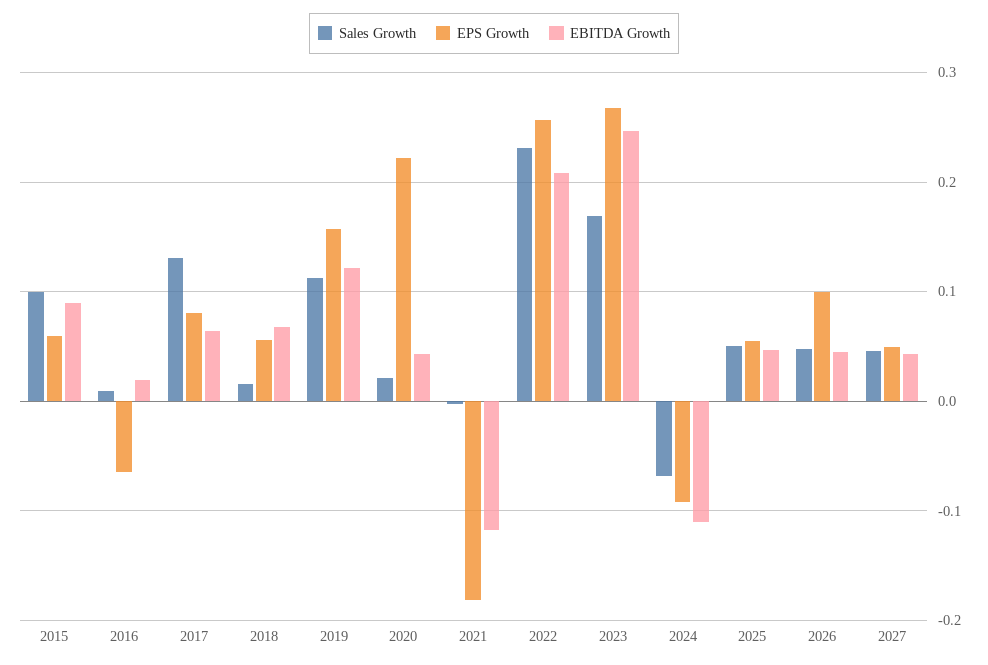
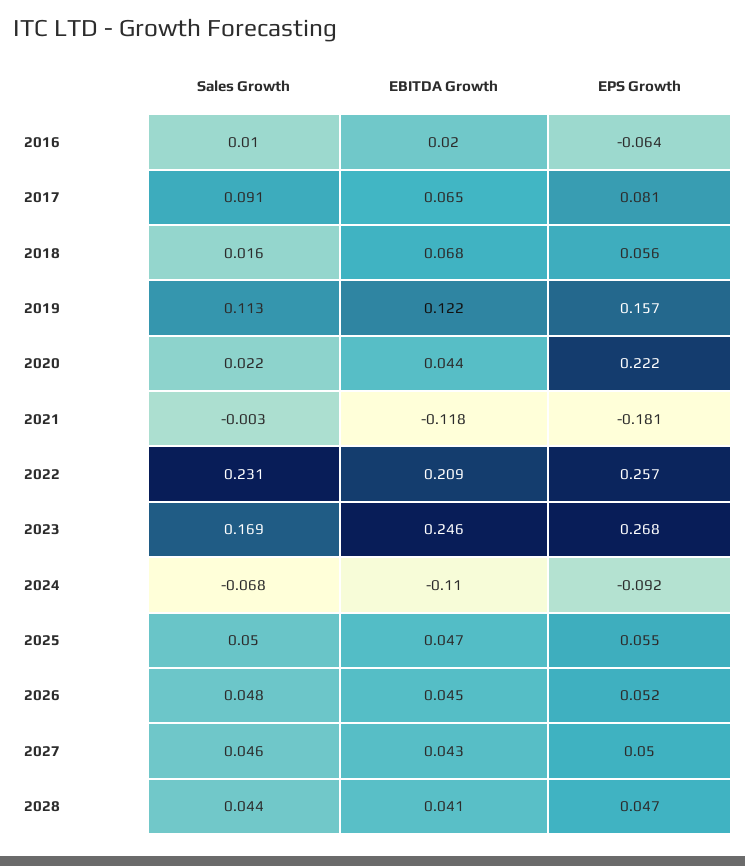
Sales Growth, 2015: 0.1 -> none
EPS Growth, 2015: 0.06 -> none
EBITDA Growth, 2015: 0.09 -> none
Sales Growth, 2017: 0.13 -> 0.091
EPS Growth, 2026: 0.1 -> 0.052
Sales Growth, 2028: none -> 0.044
EBITDA Growth, 2028: none -> 0.041
EPS Growth, 2028: none -> 0.047

